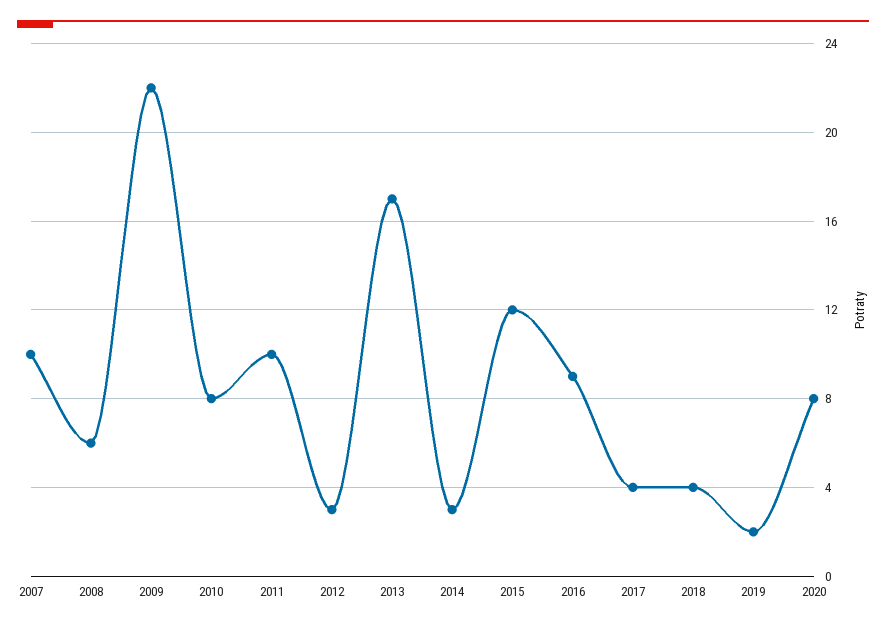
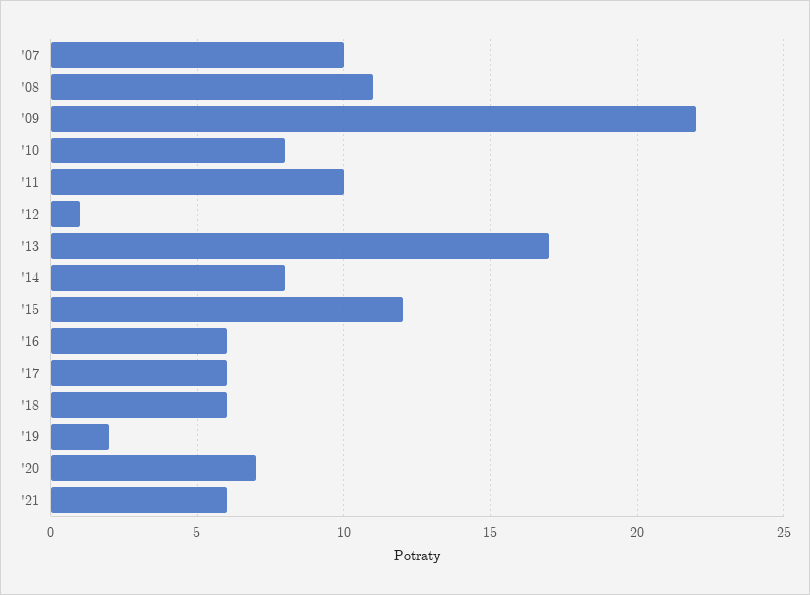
2008: 6 -> 11
2012: 3 -> 1
2014: 3 -> 8
2016: 9 -> 6
2017: 4 -> 6
2018: 4 -> 6
2020: 8 -> 7
'21: none -> 6

